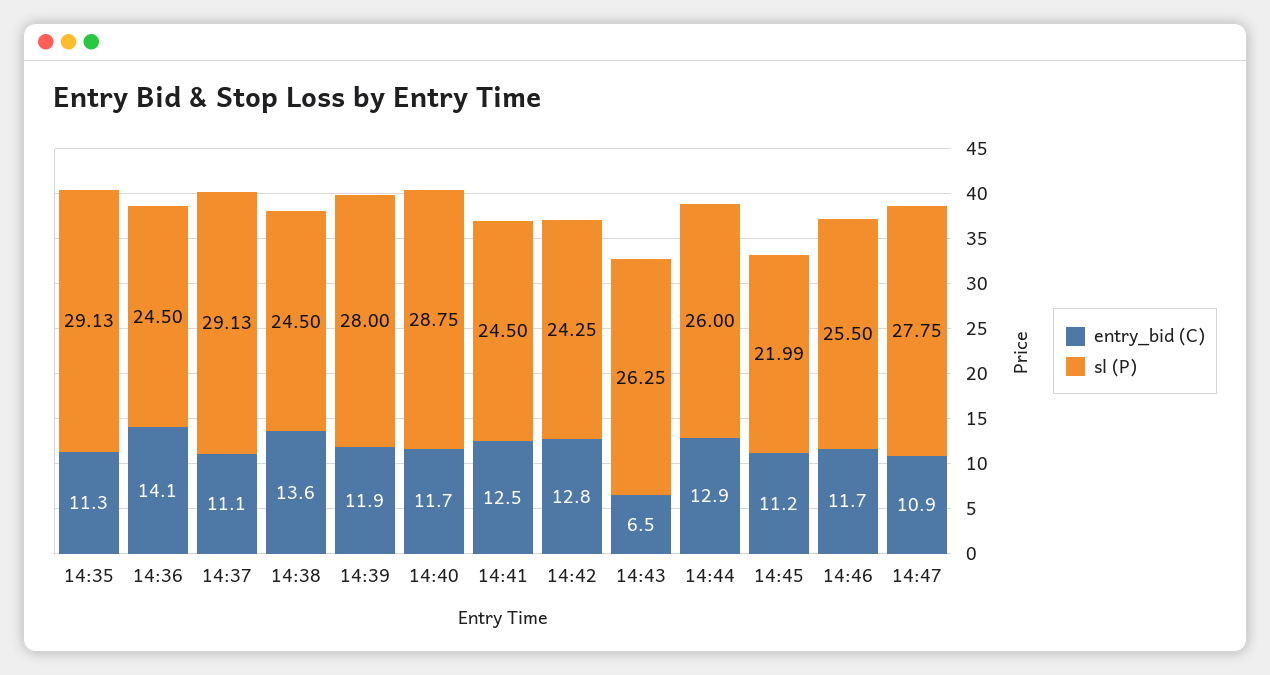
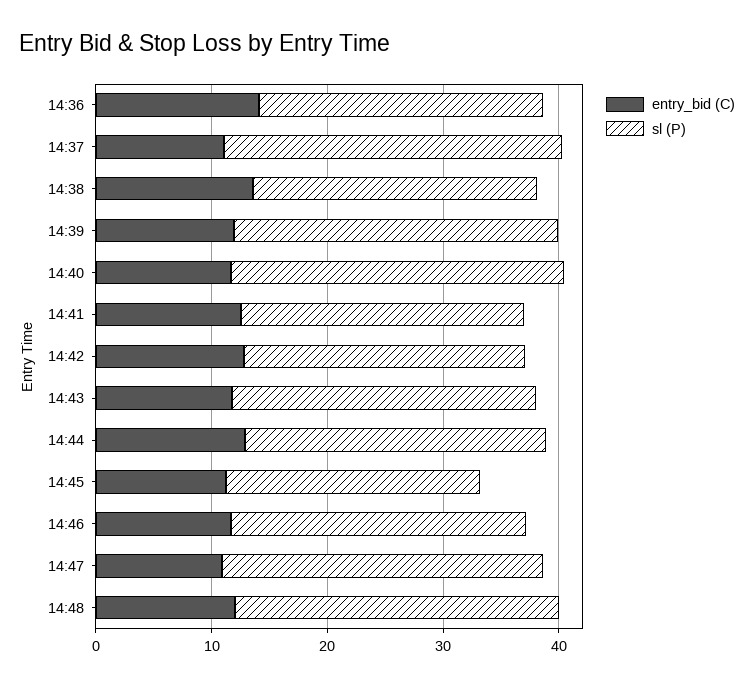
entry_bid (C), 14:35: 11.3 -> none
sl (P), 14:35: 29.13 -> none
entry_bid (C), 14:43: 6.5 -> 12
entry_bid (C), 14:48: none -> 12
sl (P), 14:48: none -> 28

